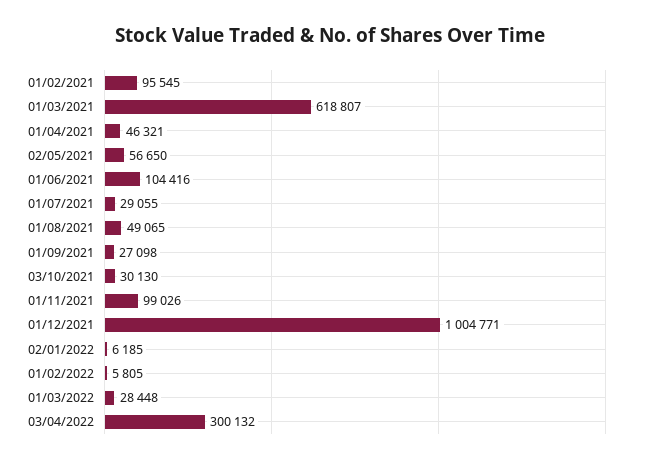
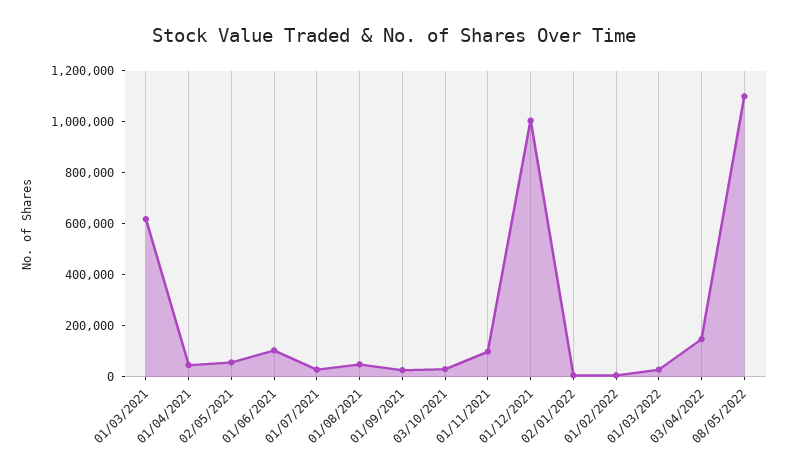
01/02/2021: 95545 -> none
03/04/2022: 300132 -> 150000
08/05/2022: none -> 1100000

